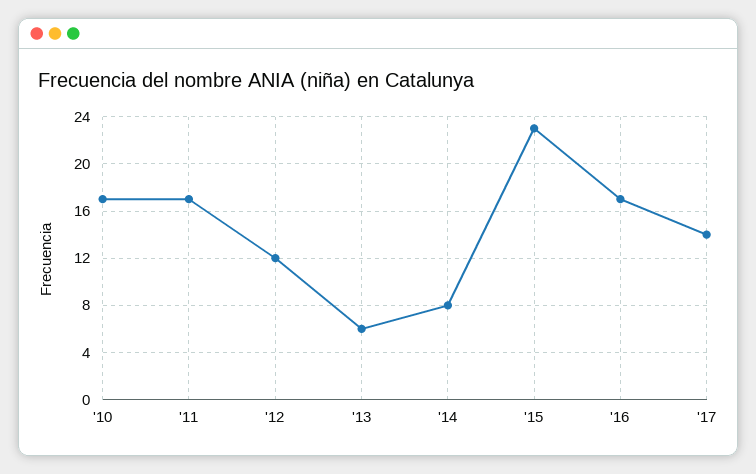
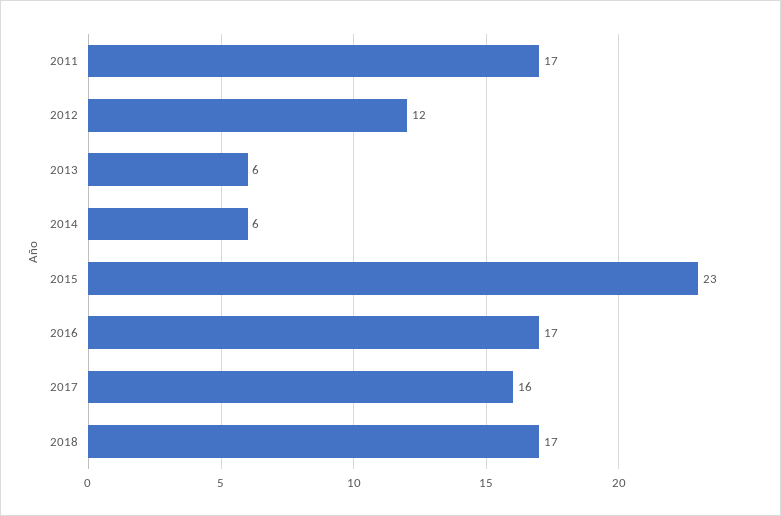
'10: 17 -> none
'14: 8 -> 6
'17: 14 -> 16
2018: none -> 17

